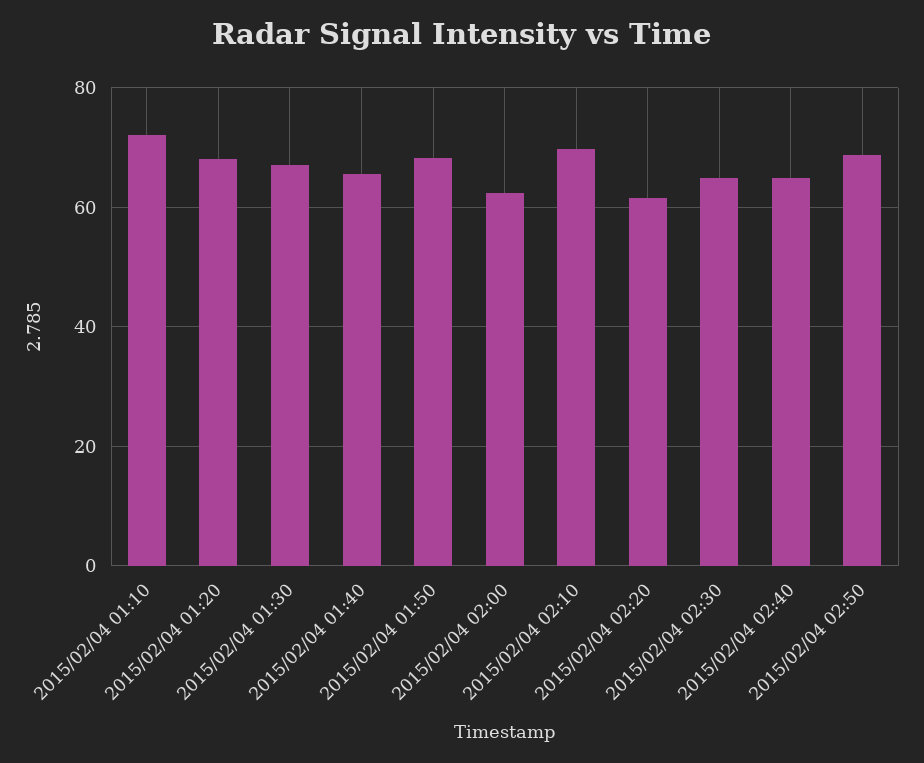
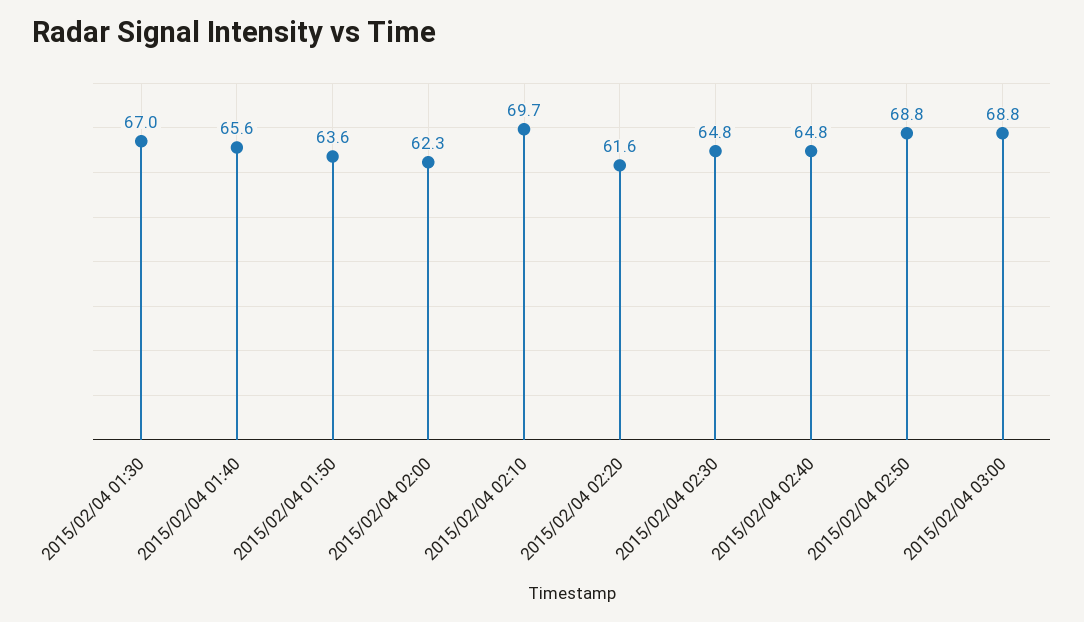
2015/02/04 01:10: 72 -> none
2015/02/04 01:20: 68 -> none
2015/02/04 01:50: 68 -> 63.6
2015/02/04 03:00: none -> 68.8

